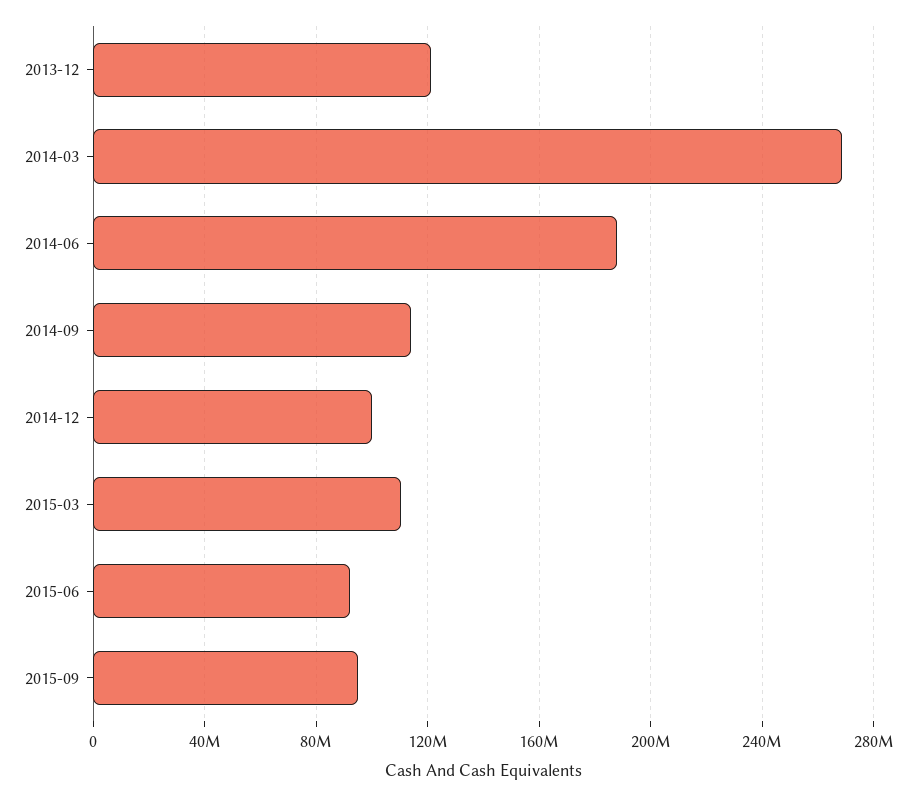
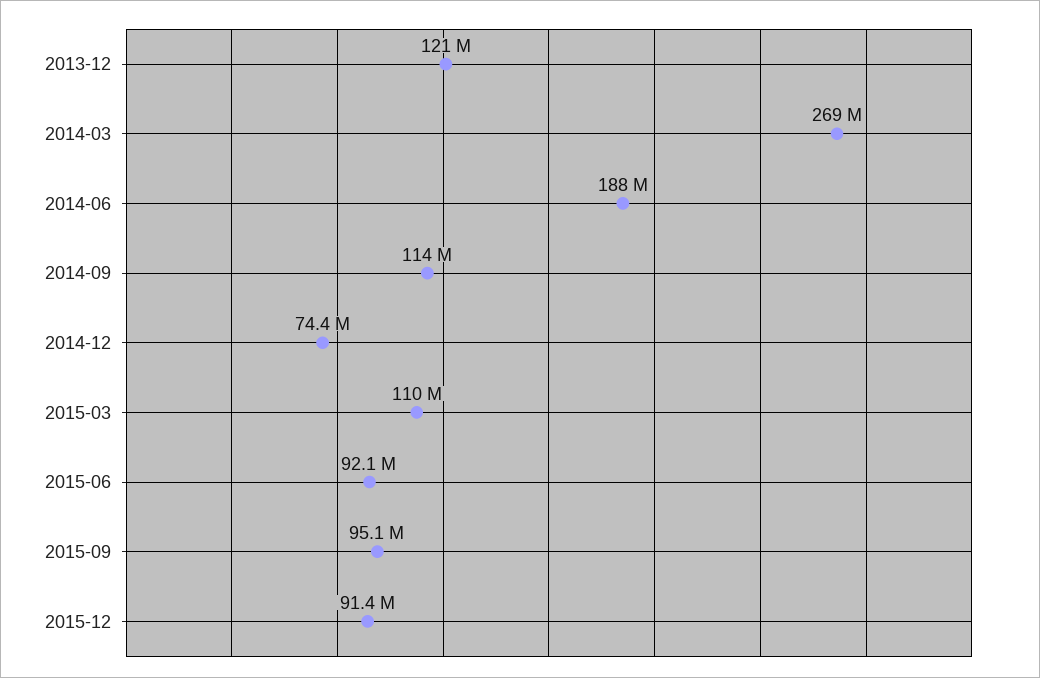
2014-12: 100000000 -> 74400000
2015-12: none -> 91400000

